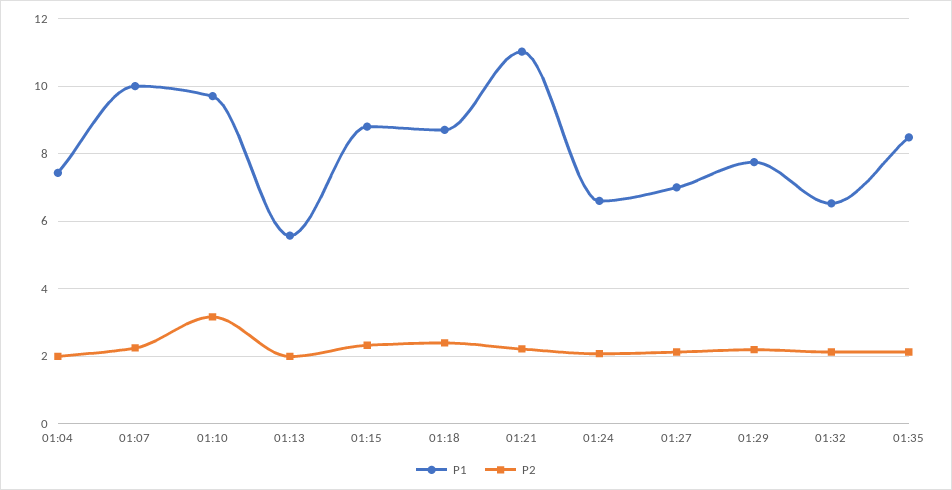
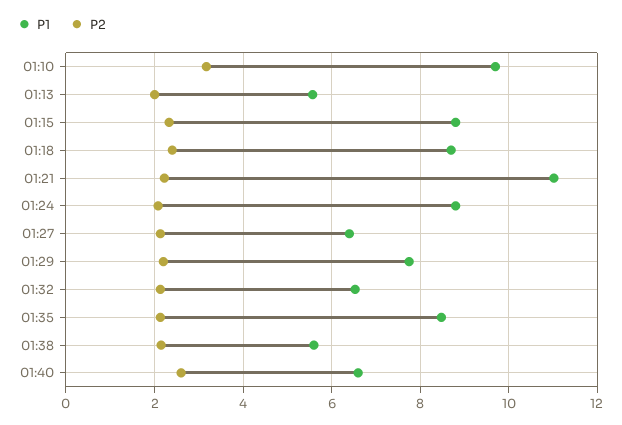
P1, 01:04: 7.4 -> none
P2, 01:04: 2 -> none
P1, 01:07: 10 -> none
P2, 01:07: 2.2 -> none
P1, 01:24: 6.6 -> 8.8
P1, 01:27: 7 -> 6.4
P1, 01:38: none -> 5.6
P2, 01:38: none -> 2.2
P1, 01:40: none -> 6.6
P2, 01:40: none -> 2.6

